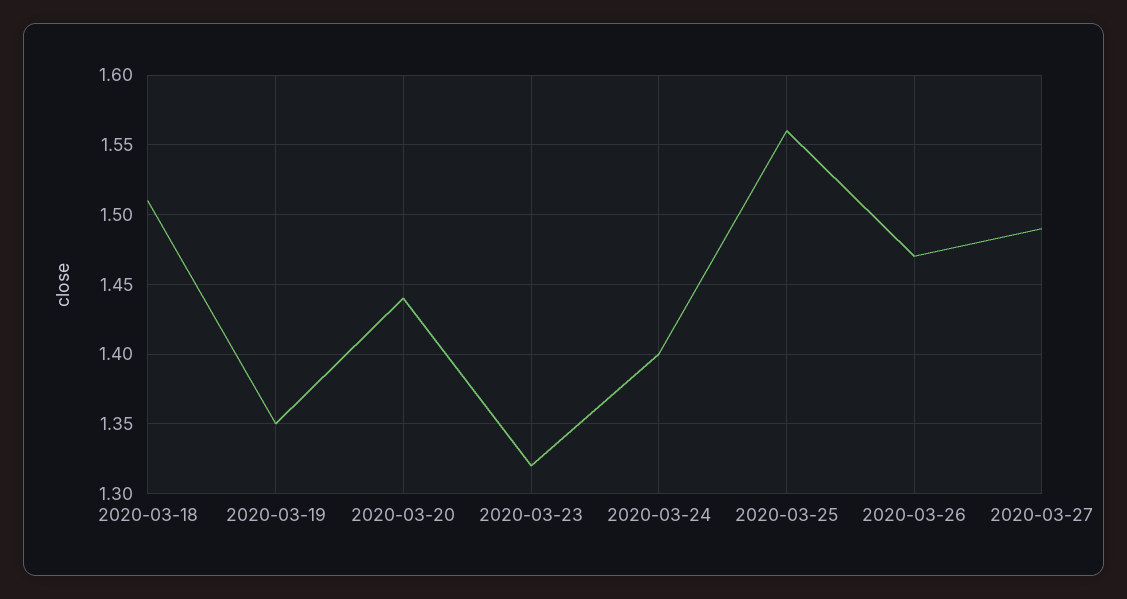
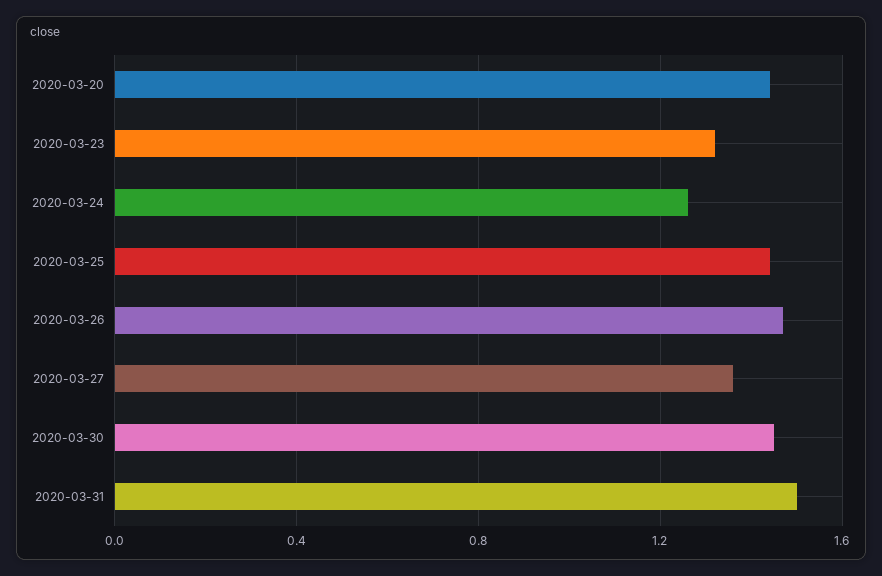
2020-03-18: 1.51 -> none
2020-03-19: 1.35 -> none
2020-03-24: 1.4 -> 1.25
2020-03-25: 1.56 -> 1.45
2020-03-27: 1.49 -> 1.35
2020-03-30: none -> 1.45
2020-03-31: none -> 1.5

